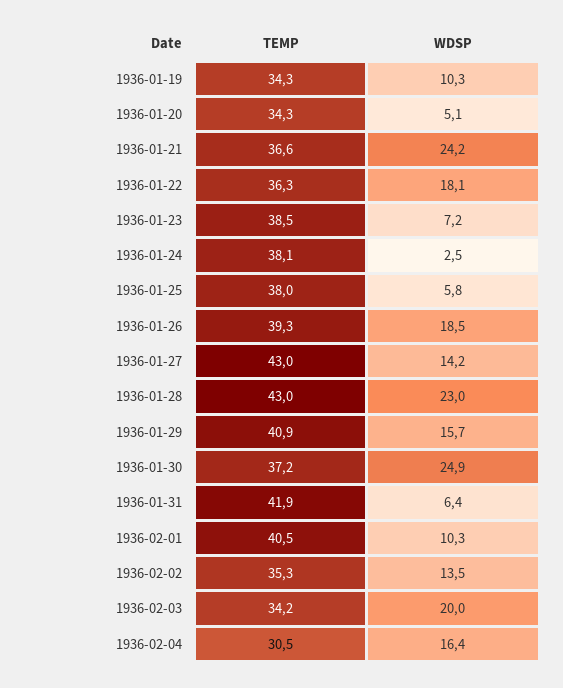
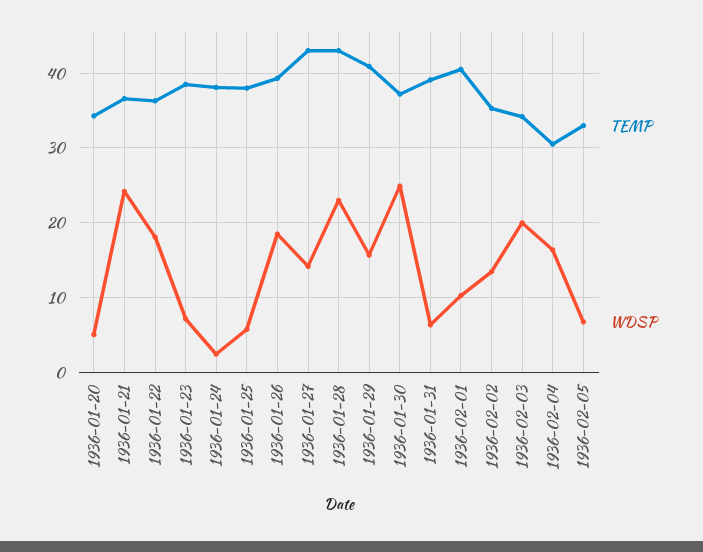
TEMP, 1936-01-19: 34.3 -> none
WDSP, 1936-01-19: 10.3 -> none
TEMP, 1936-01-31: 41.9 -> 39
TEMP, 1936-02-05: none -> 33
WDSP, 1936-02-05: none -> 7

